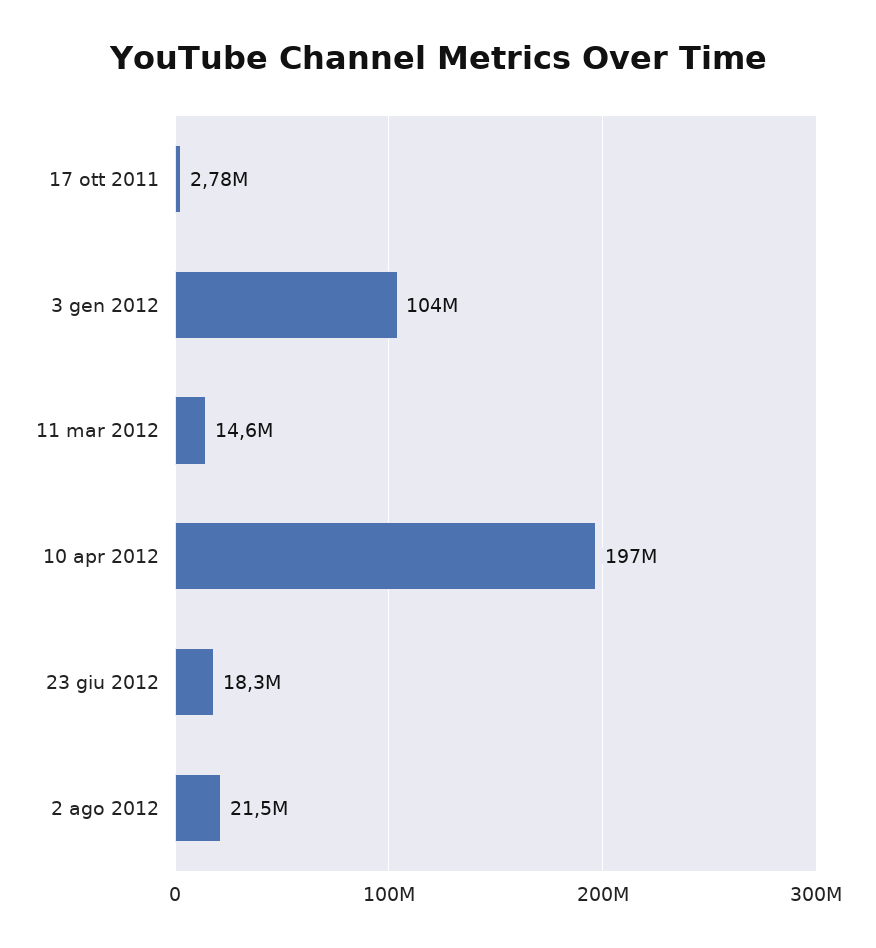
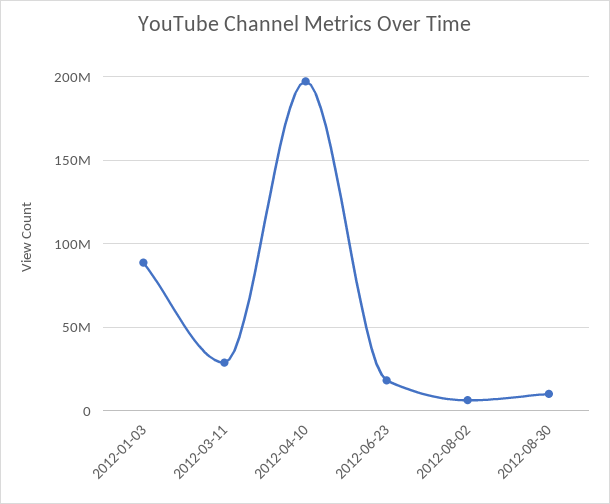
17 ott 2011: 2780000 -> none
3 gen 2012: 104000000 -> 90000000
11 mar 2012: 14600000 -> 30000000
2 ago 2012: 21500000 -> 5000000
2012-08-30: none -> 10000000

